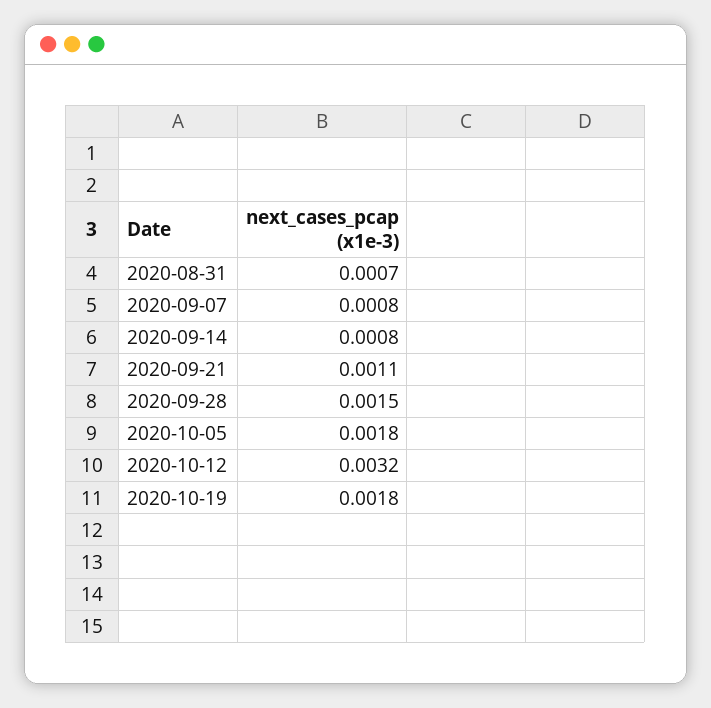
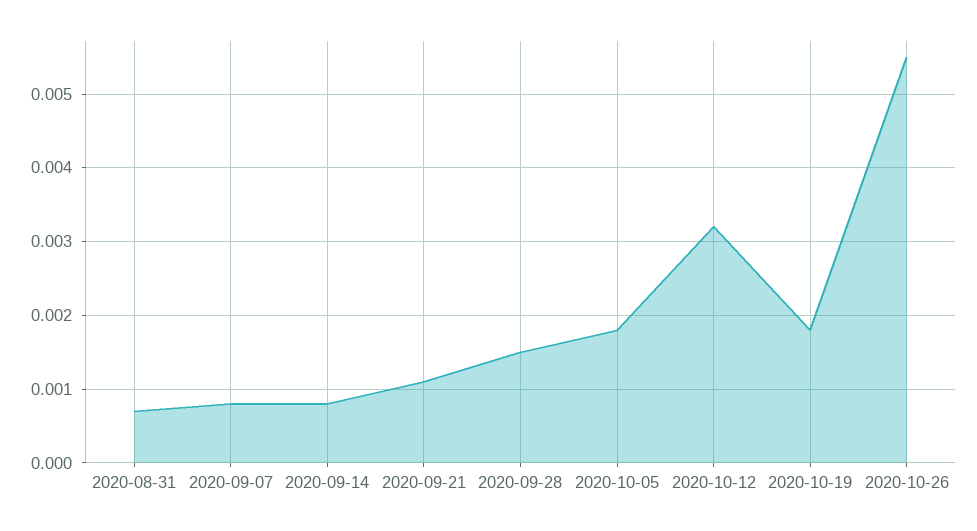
2020-10-26: none -> 0.0055

